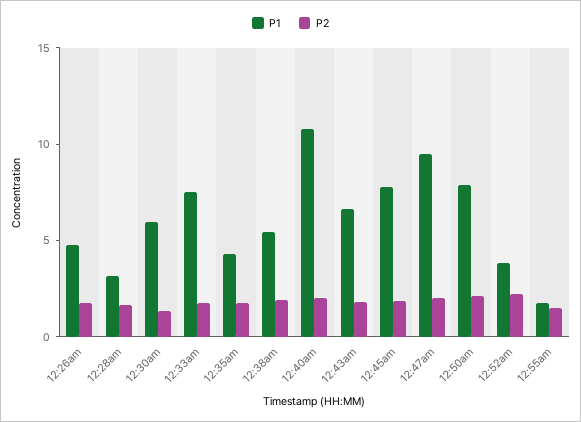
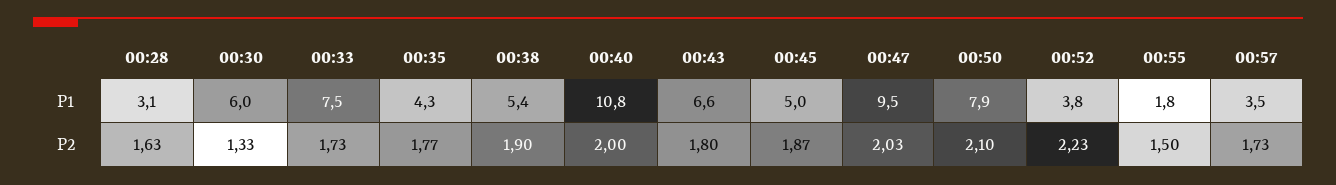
P1, 12:26am: 5 -> none
P2, 12:26am: 2 -> none
P1, 12:45am: 8 -> 5
P1, 00:57: none -> 3.5
P2, 00:57: none -> 1.73

